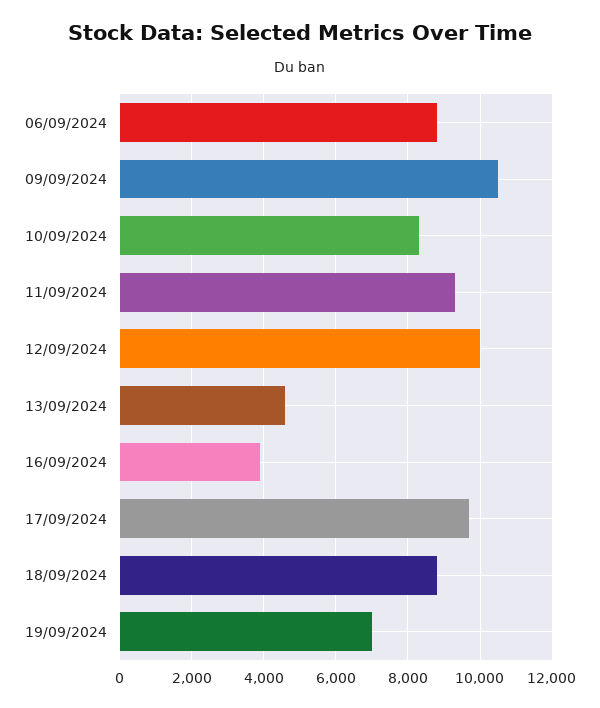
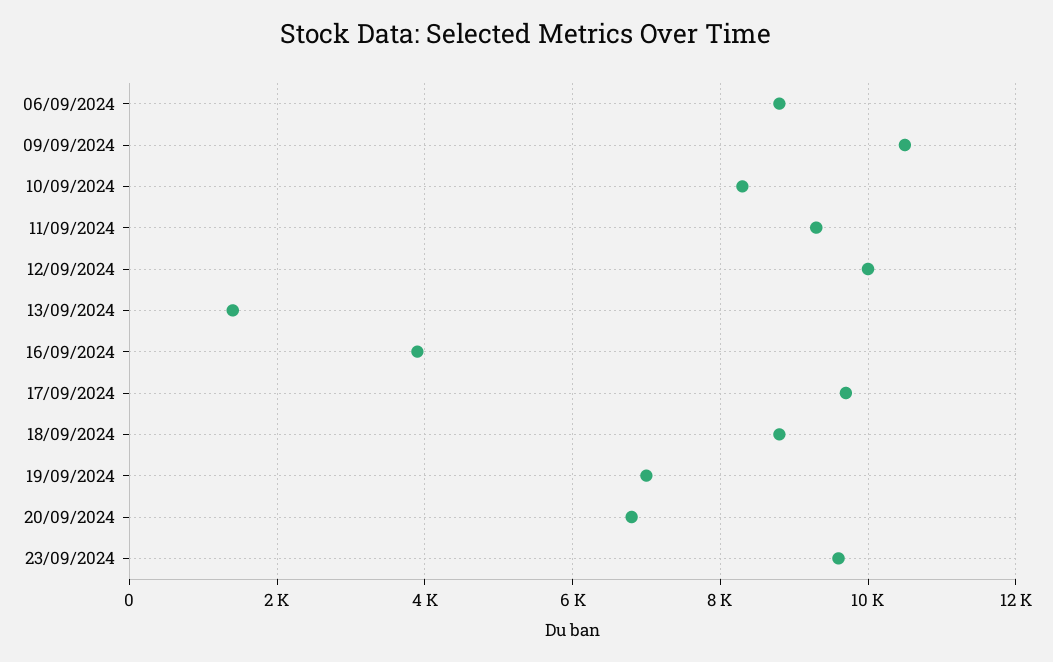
13/09/2024: 4600 -> 1400
20/09/2024: none -> 6800
23/09/2024: none -> 9600

